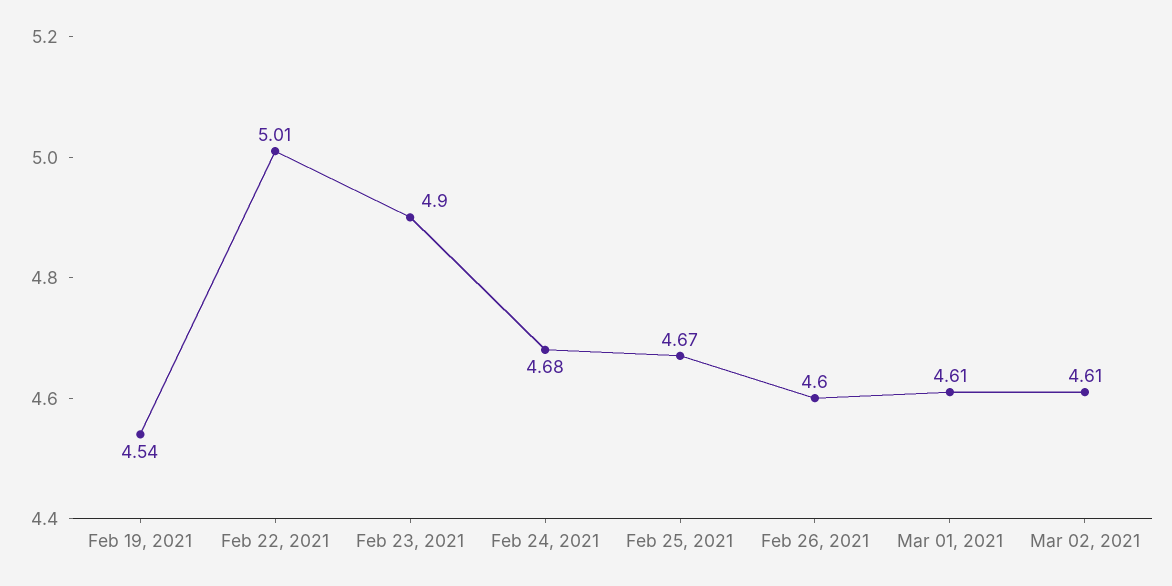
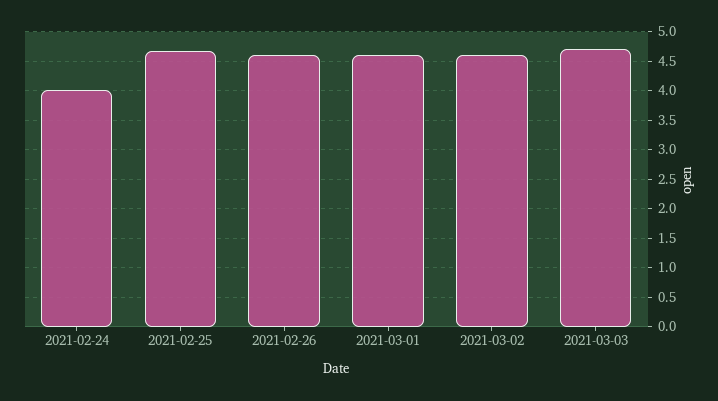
Feb 19, 2021: 4.54 -> none
Feb 22, 2021: 5.01 -> none
Feb 23, 2021: 4.9 -> none
Feb 24, 2021: 4.68 -> 4
2021-03-03: none -> 4.75

